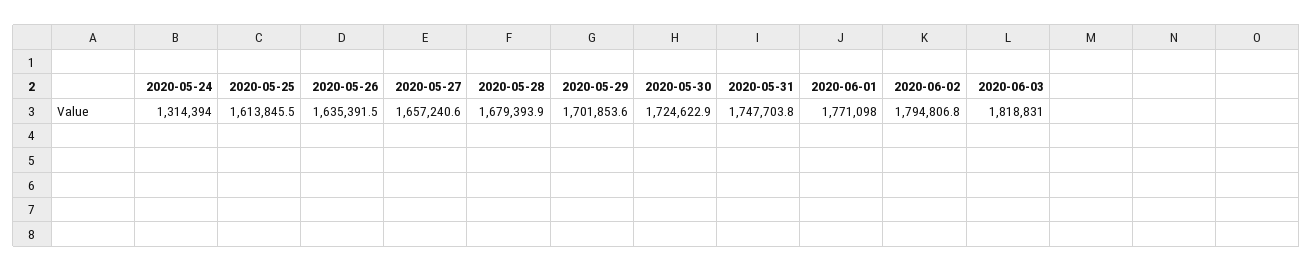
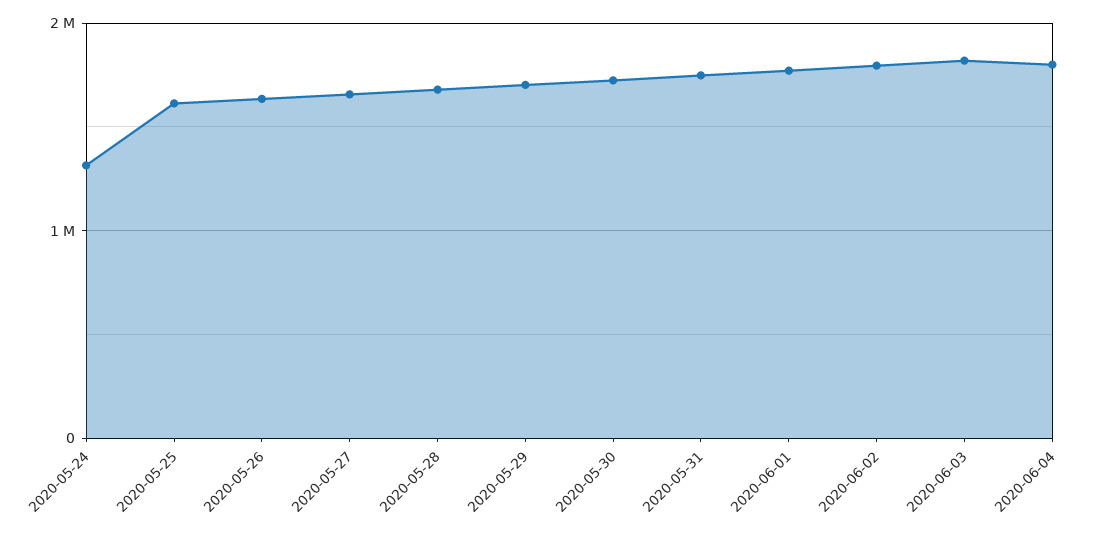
2020-06-04: none -> 1800000

